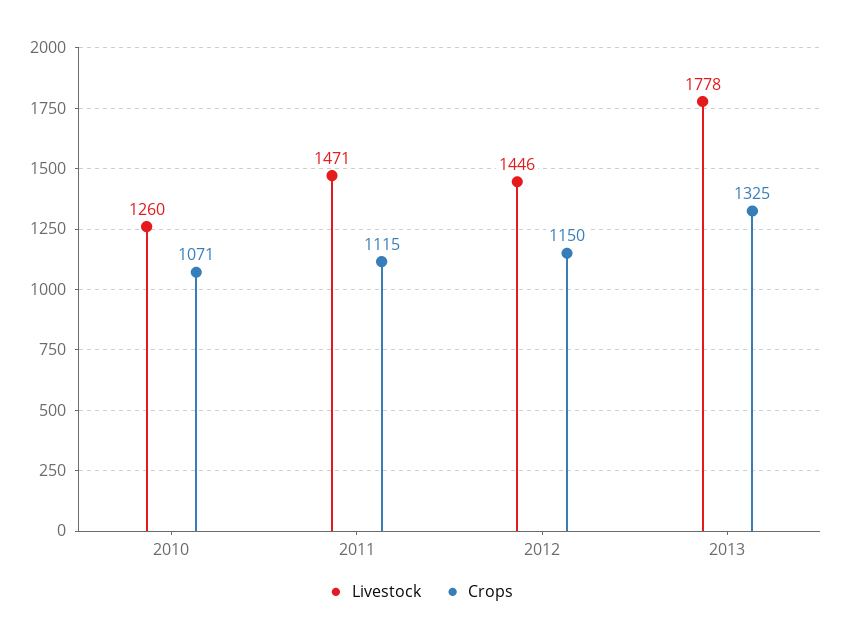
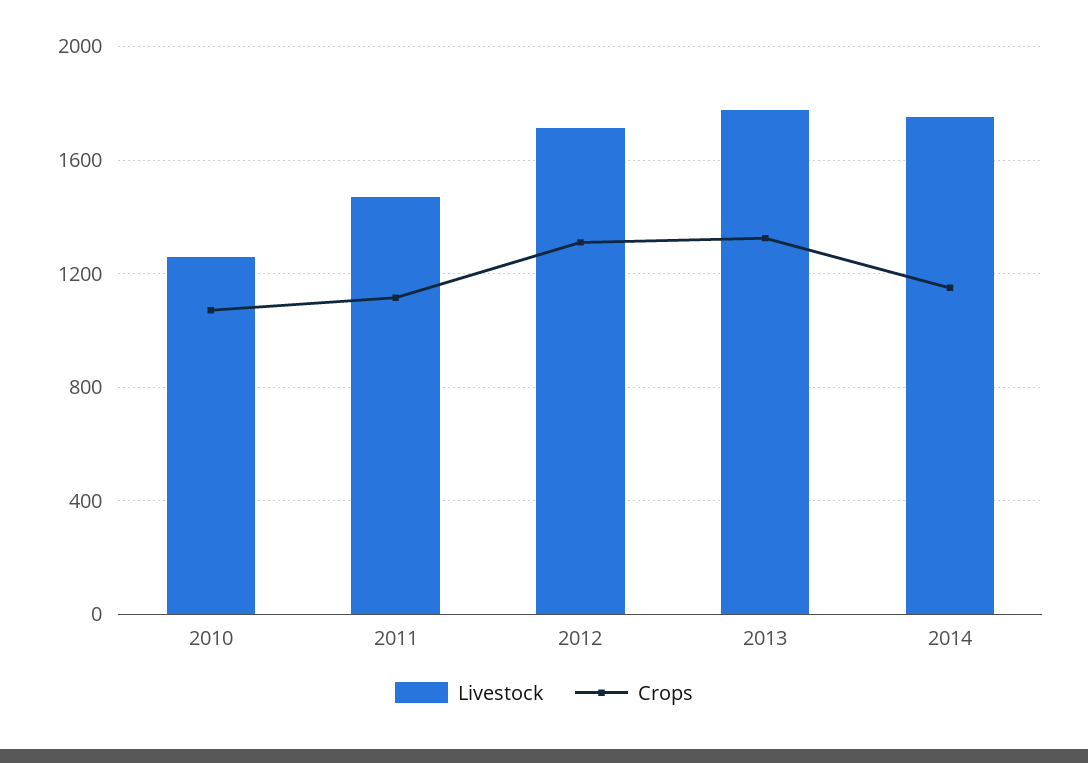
Livestock, 2012: 1446 -> 1700
Crops, 2012: 1150 -> 1300
Livestock, 2014: none -> 1750
Crops, 2014: none -> 1150

